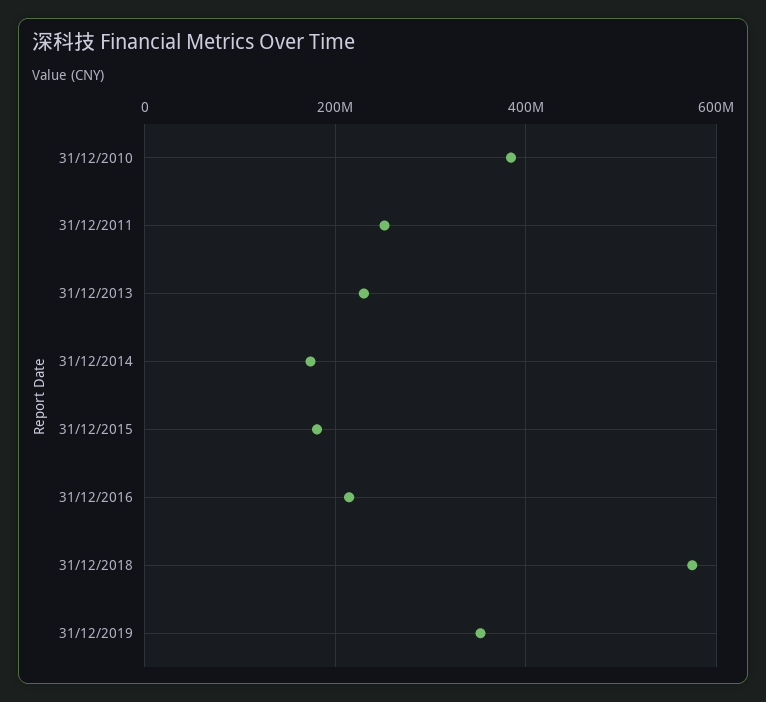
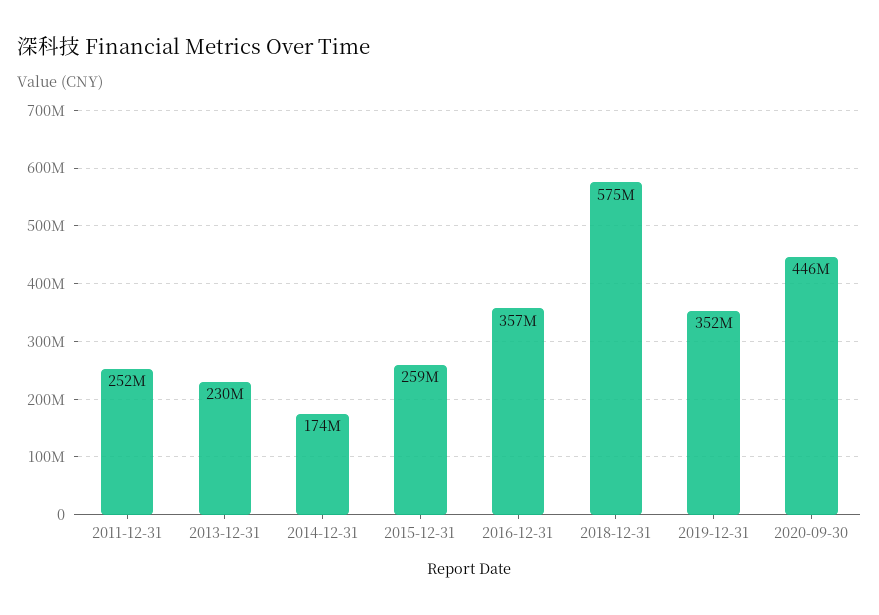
31/12/2010: 380000000 -> none
31/12/2015: 180000000 -> 259000000
31/12/2016: 220000000 -> 357000000
2020-09-30: none -> 446000000

